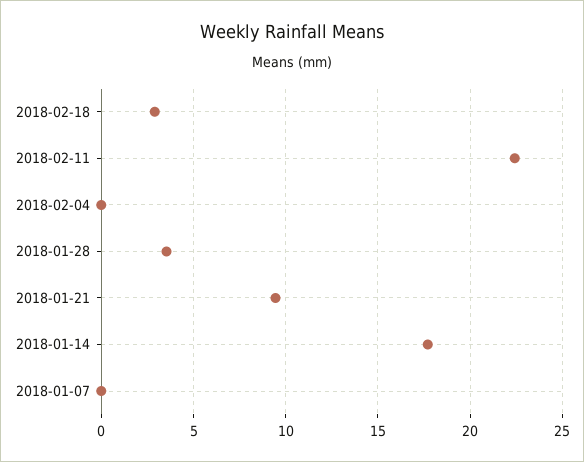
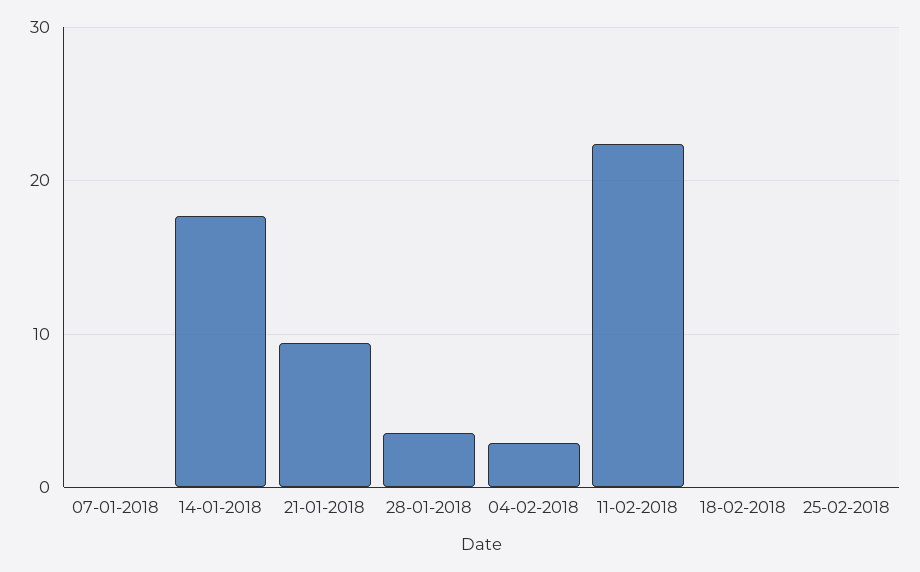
2018-02-18: 3 -> 0
2018-02-04: 0 -> 3
25-02-2018: none -> 0

